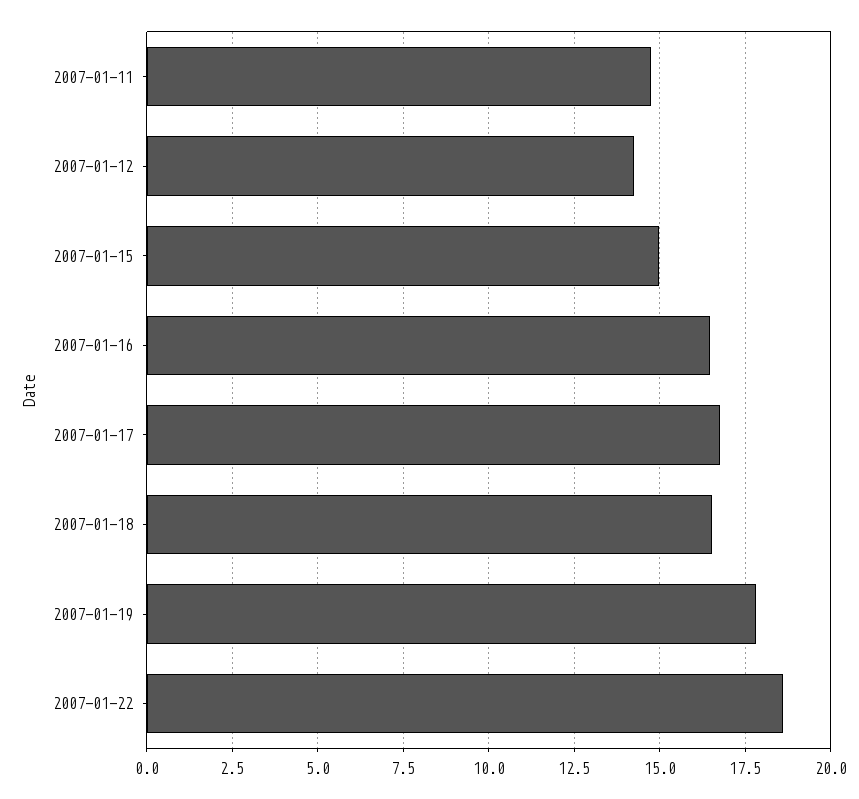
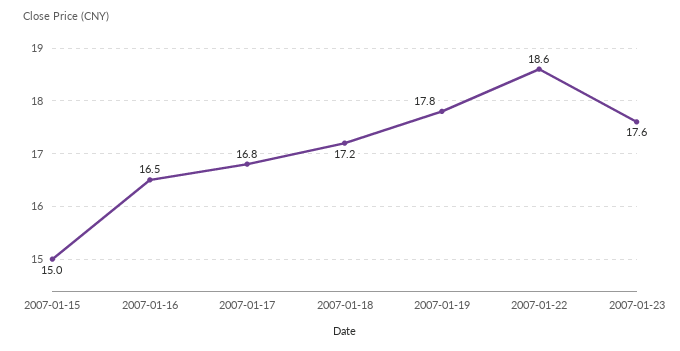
2007-01-11: 14.75 -> none
2007-01-12: 14.25 -> none
2007-01-18: 16.5 -> 17.2
2007-01-23: none -> 17.6

